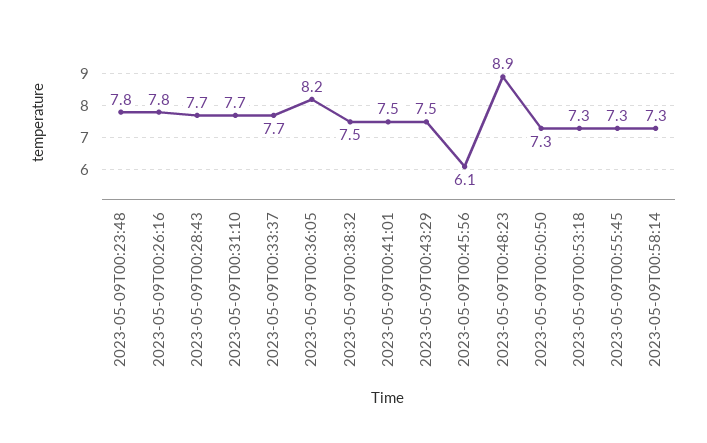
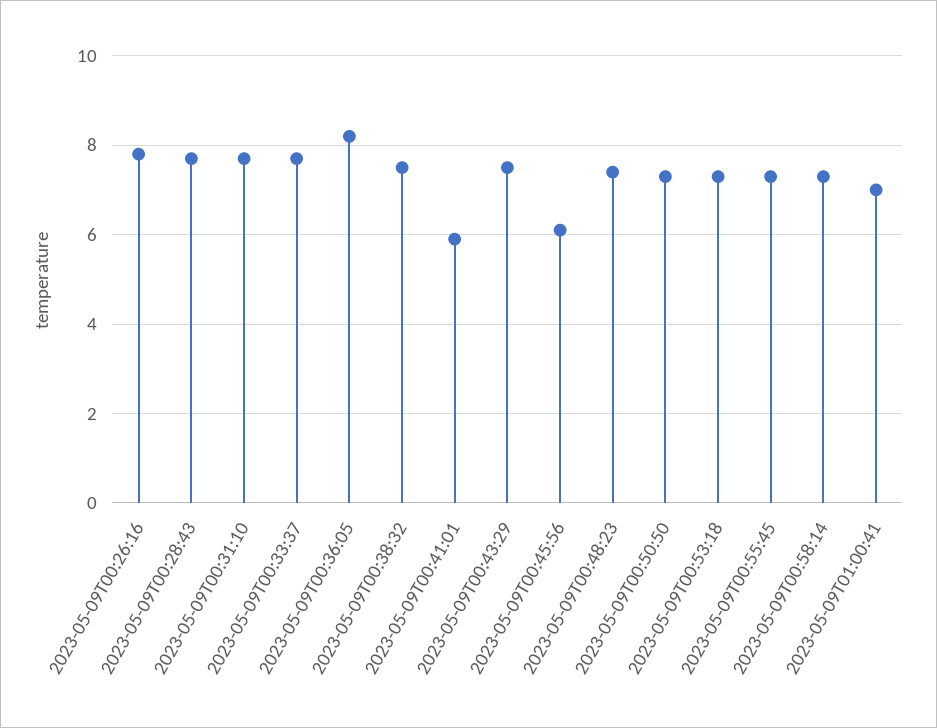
2023-05-09T00:23:48: 7.8 -> none
2023-05-09T00:41:01: 7.5 -> 6
2023-05-09T00:48:23: 8.9 -> 7.5
2023-05-09T01:00:41: none -> 7

